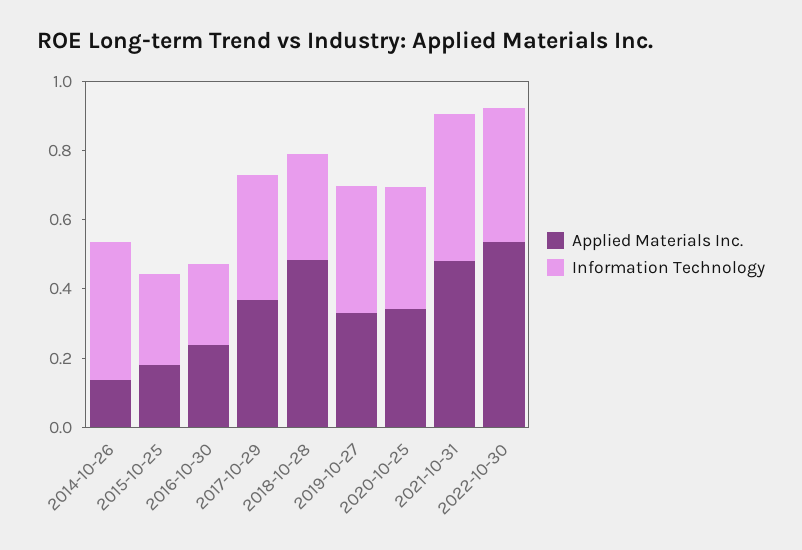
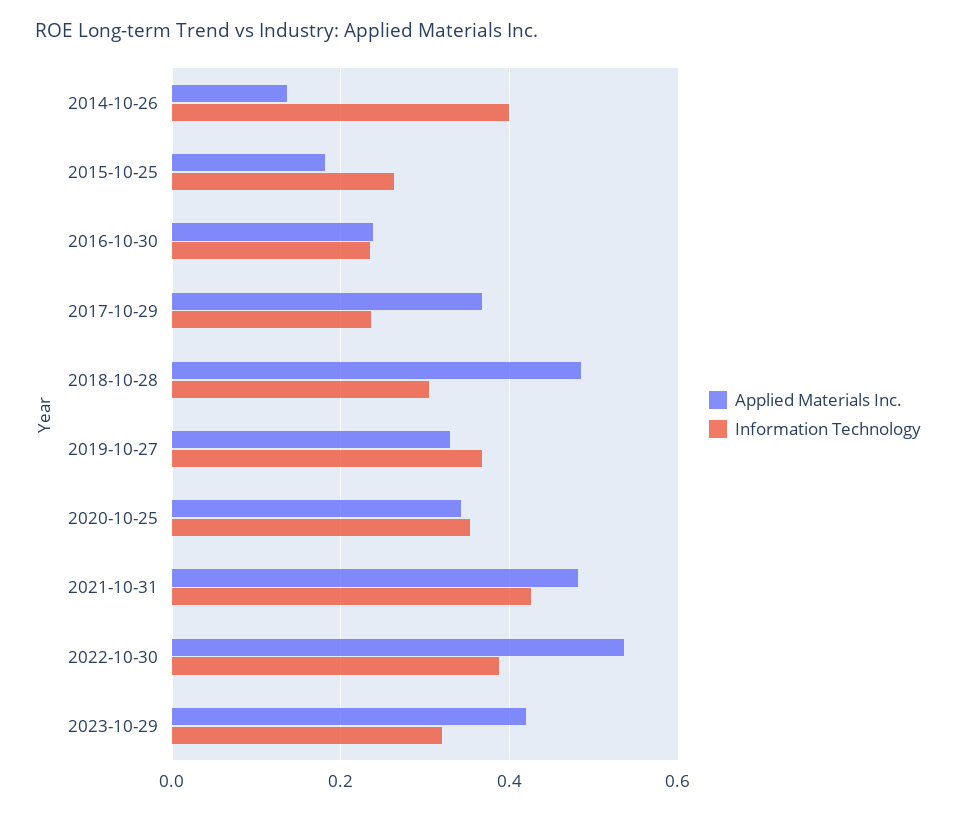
Information Technology, 2017-10-29: 0.35 -> 0.24
Applied Materials Inc., 2023-10-29: none -> 0.42
Information Technology, 2023-10-29: none -> 0.32

